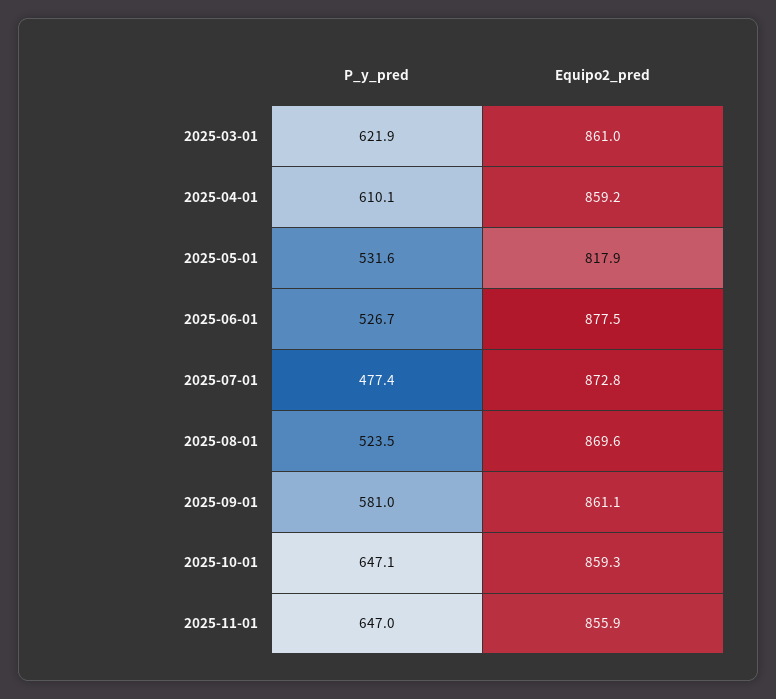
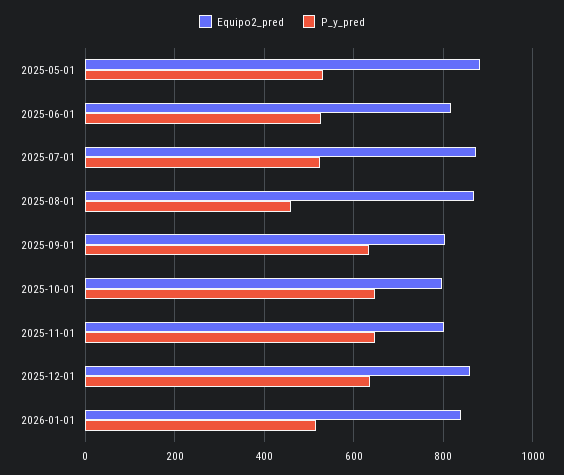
P_y_pred, 2025-03-01: 621.9 -> none
Equipo2_pred, 2025-03-01: 861 -> none
P_y_pred, 2025-04-01: 610.1 -> none
Equipo2_pred, 2025-04-01: 859.2 -> none
Equipo2_pred, 2025-05-01: 817.9 -> 880
Equipo2_pred, 2025-06-01: 877.5 -> 820
P_y_pred, 2025-07-01: 477.4 -> 520
P_y_pred, 2025-08-01: 523.5 -> 460
P_y_pred, 2025-09-01: 581 -> 640
Equipo2_pred, 2025-09-01: 861.1 -> 800
Equipo2_pred, 2025-10-01: 859.3 -> 800
Equipo2_pred, 2025-11-01: 855.9 -> 800
Equipo2_pred, 2025-12-01: none -> 860
P_y_pred, 2025-12-01: none -> 640
Equipo2_pred, 2026-01-01: none -> 840
P_y_pred, 2026-01-01: none -> 520

